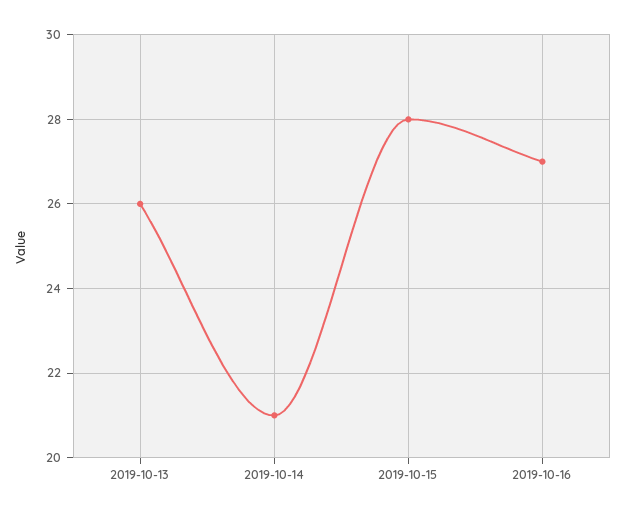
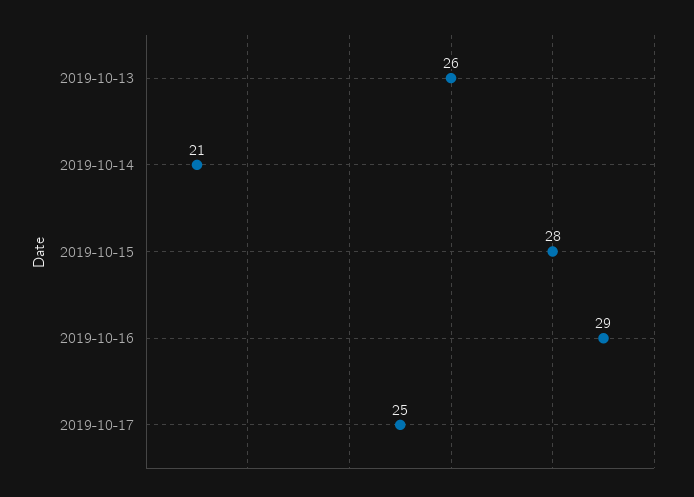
2019-10-16: 27 -> 29
2019-10-17: none -> 25

